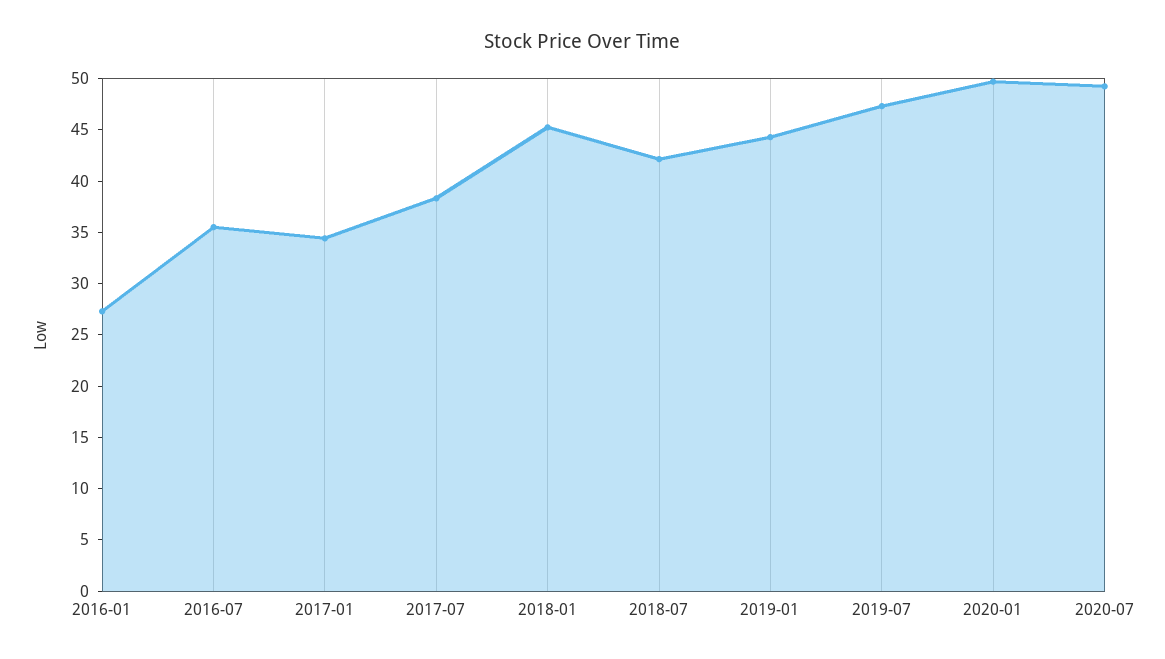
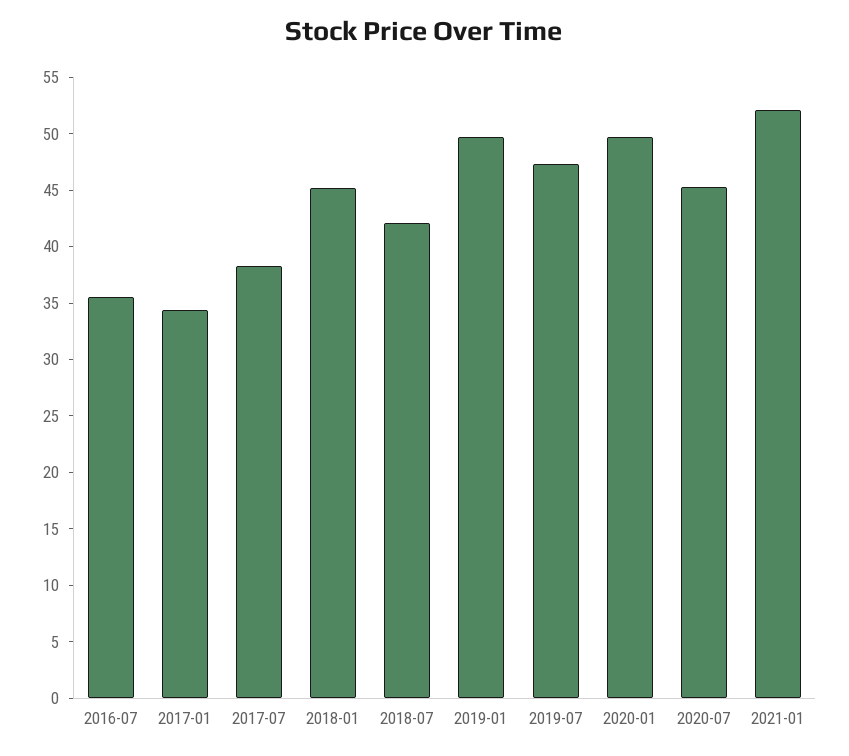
2016-01: 27 -> none
2019-01: 44 -> 50
2020-07: 49 -> 45
2021-01: none -> 52

